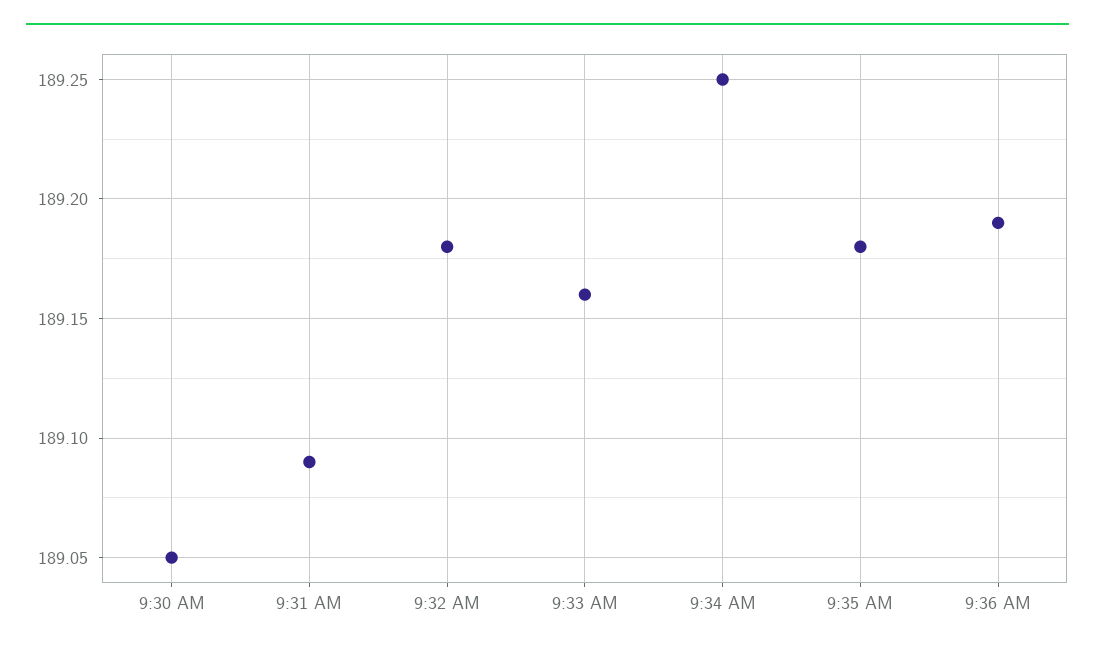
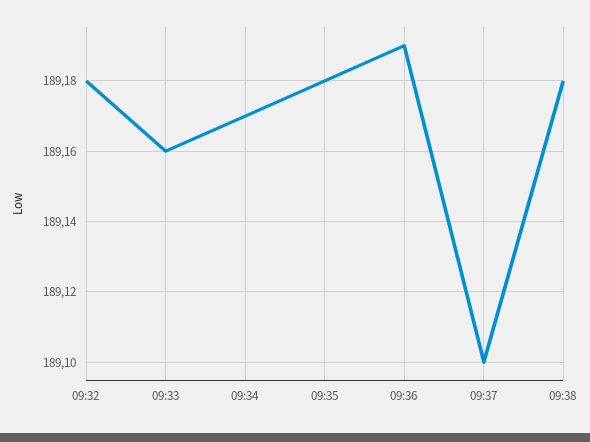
9:30 AM: 189.05 -> none
9:31 AM: 189.09 -> none
9:34 AM: 189.25 -> 189.17
09:37: none -> 189.1
09:38: none -> 189.18

